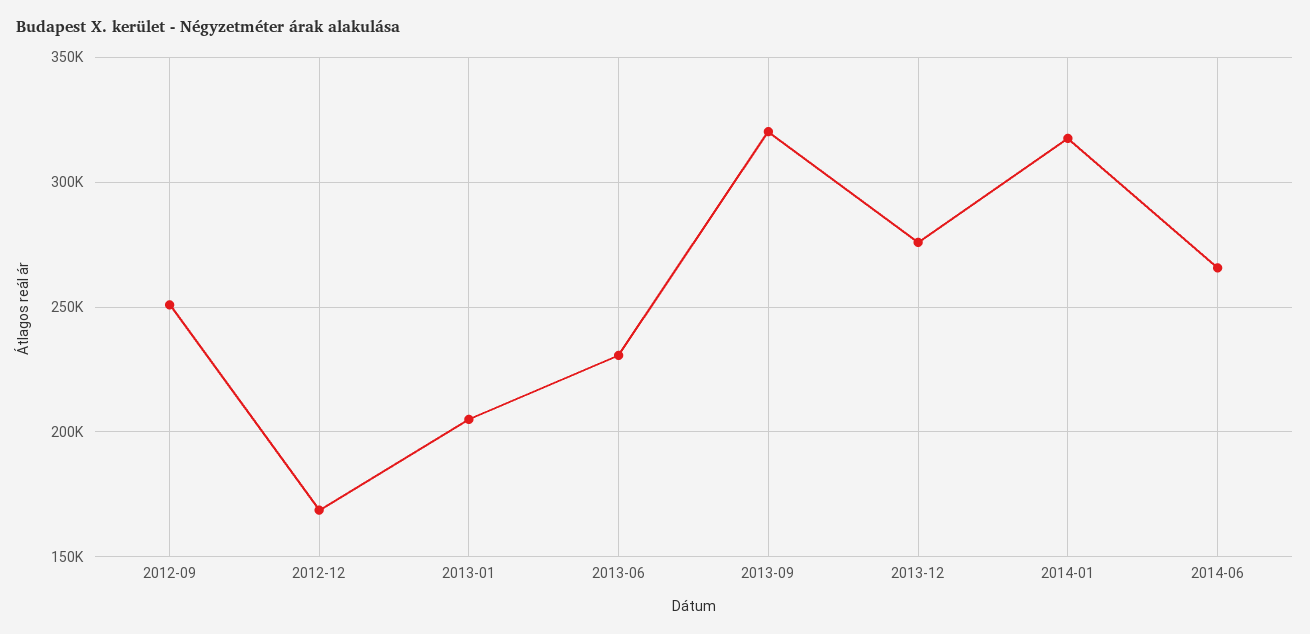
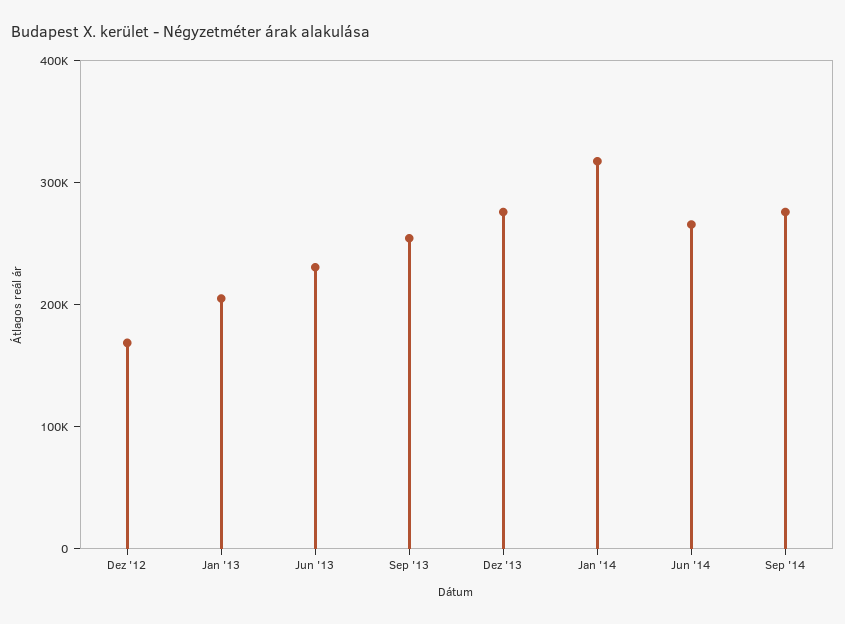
2012-09: 250000 -> none
2013-09: 320000 -> 260000
Sep '14: none -> 280000

